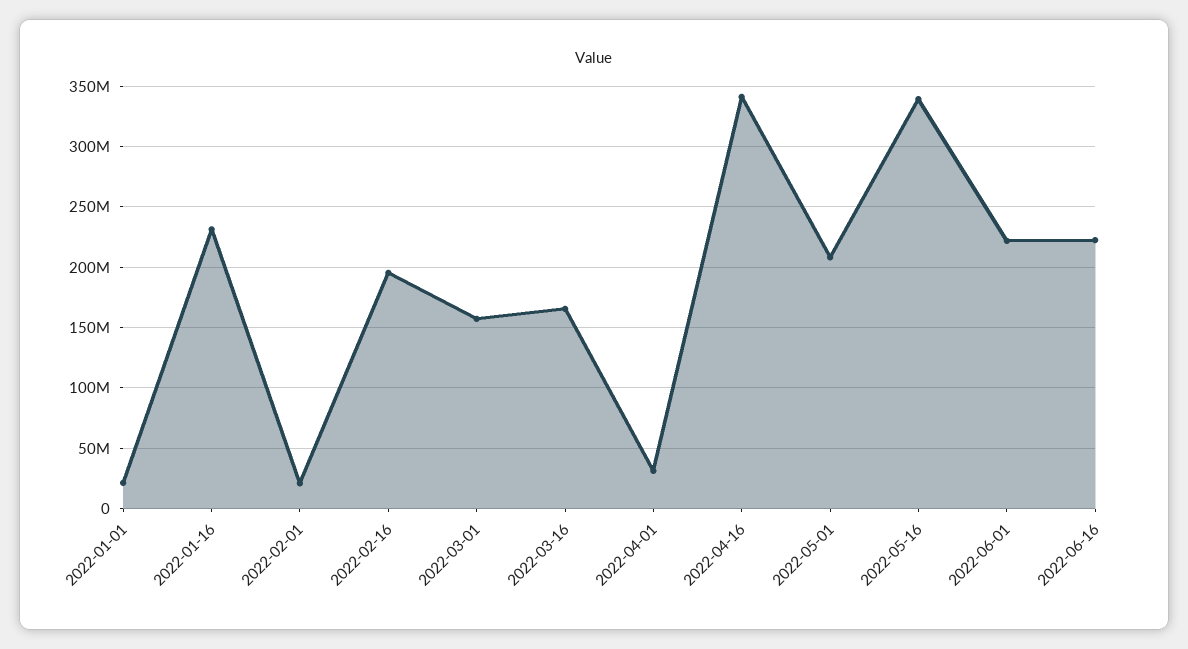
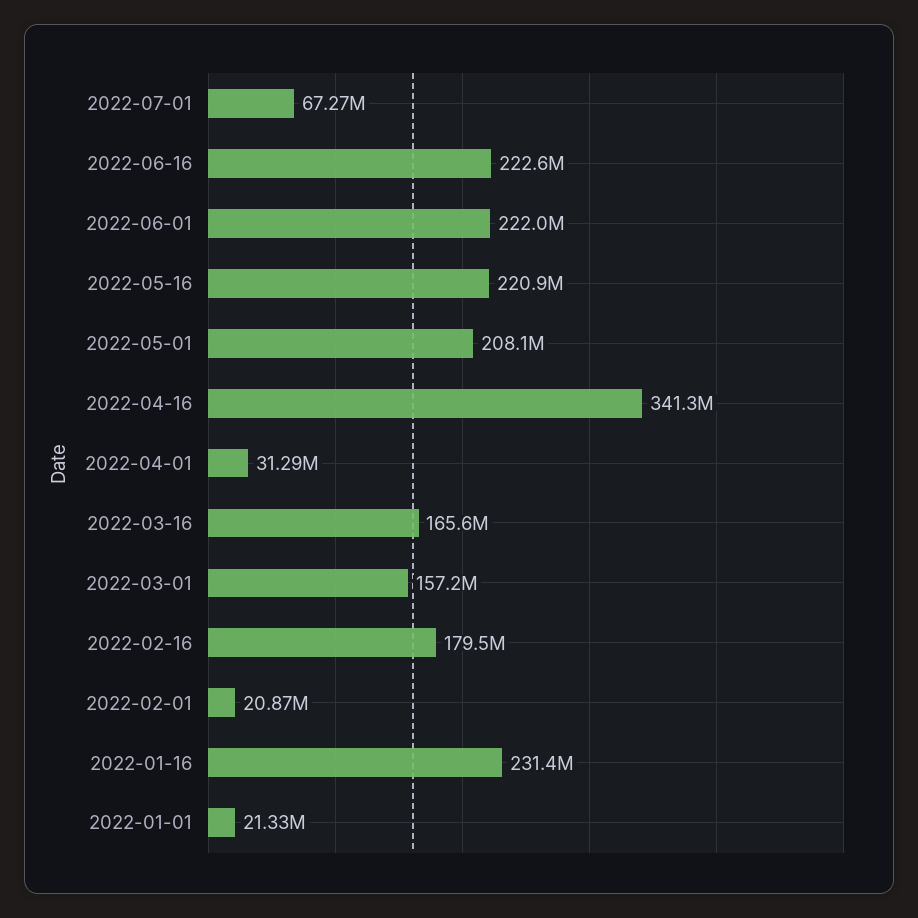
2022-02-16: 195000000 -> 179500000
2022-05-16: 340000000 -> 220900000
2022-07-01: none -> 67270000

